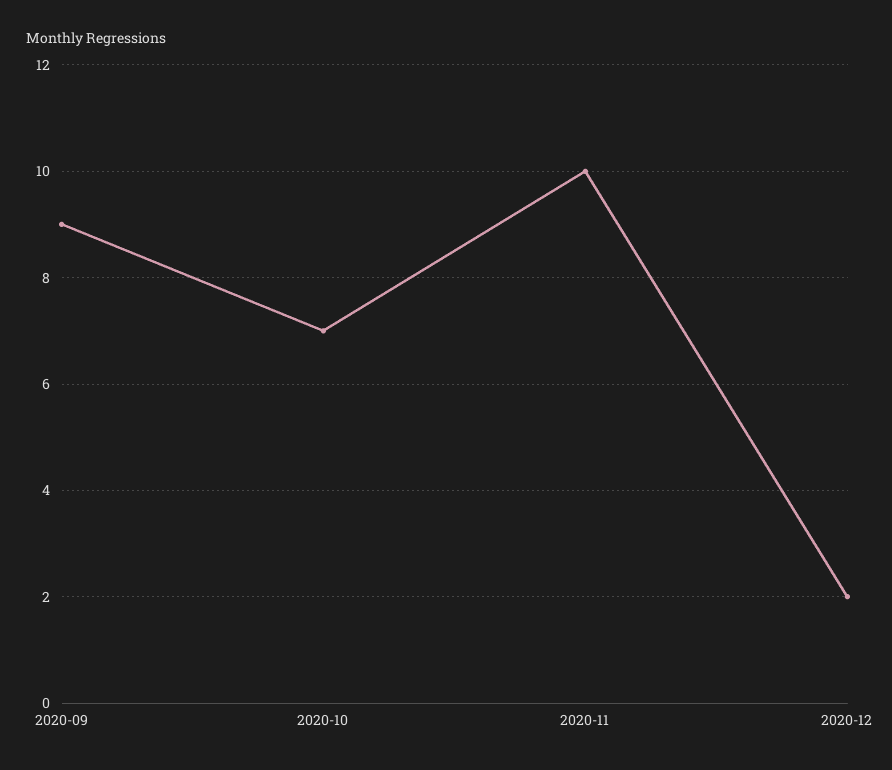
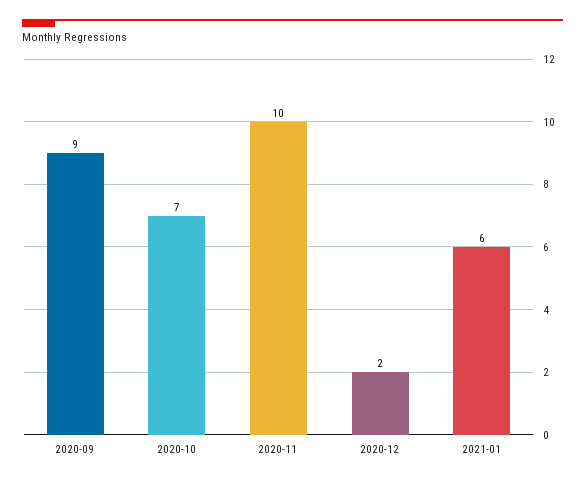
2021-01: none -> 6

